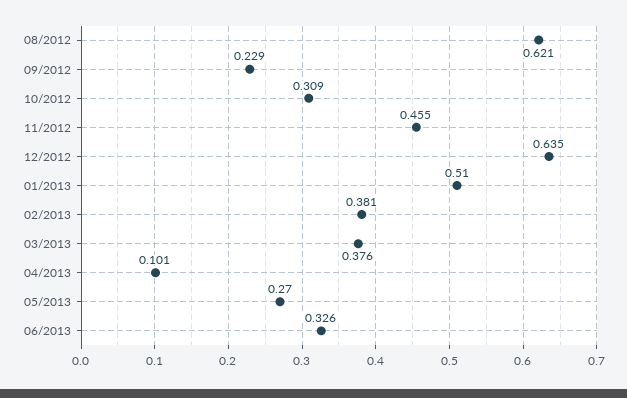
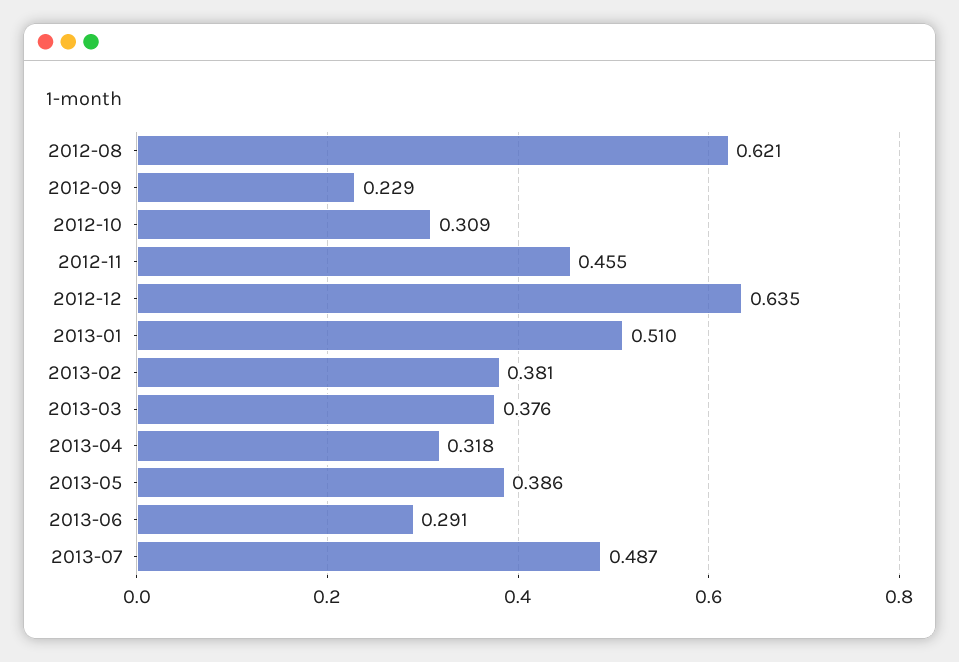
04/2013: 0.101 -> 0.318
05/2013: 0.27 -> 0.386
06/2013: 0.326 -> 0.291
2013-07: none -> 0.487

